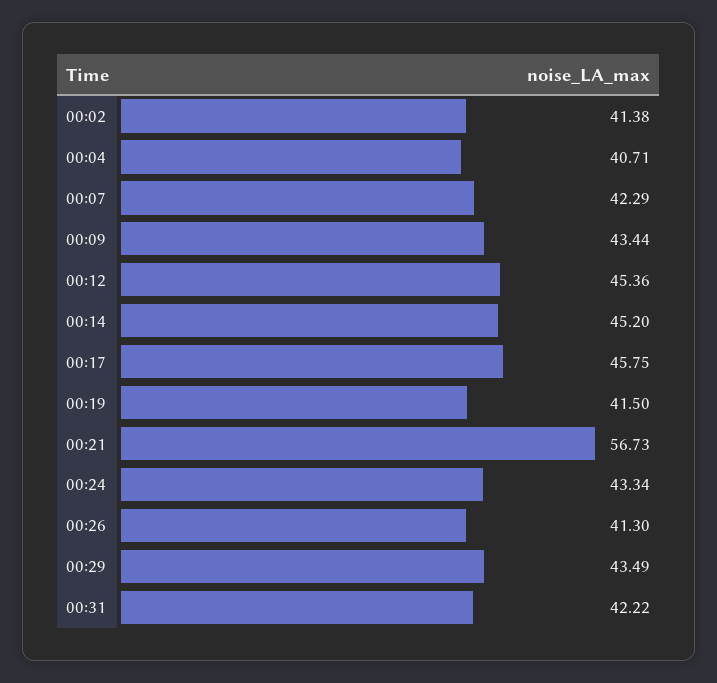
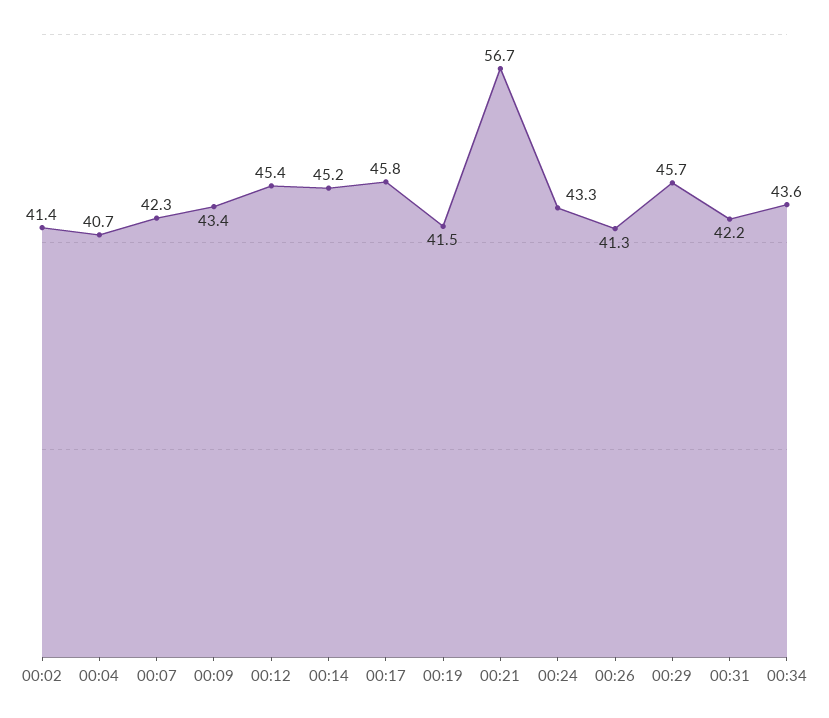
00:29: 43.49 -> 45.7
00:34: none -> 43.6

